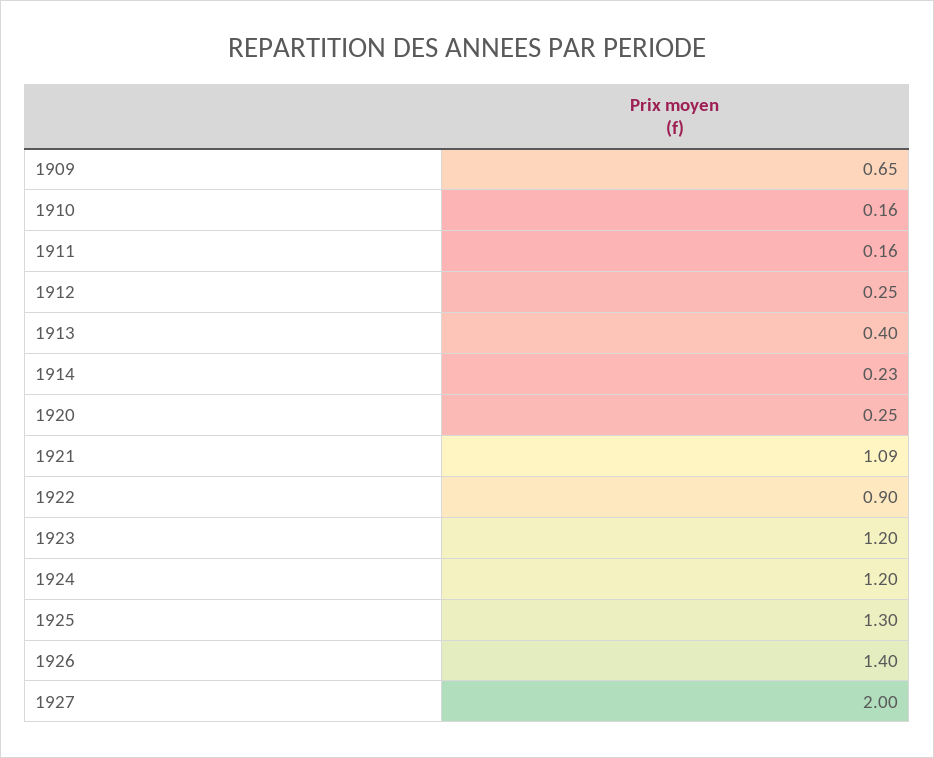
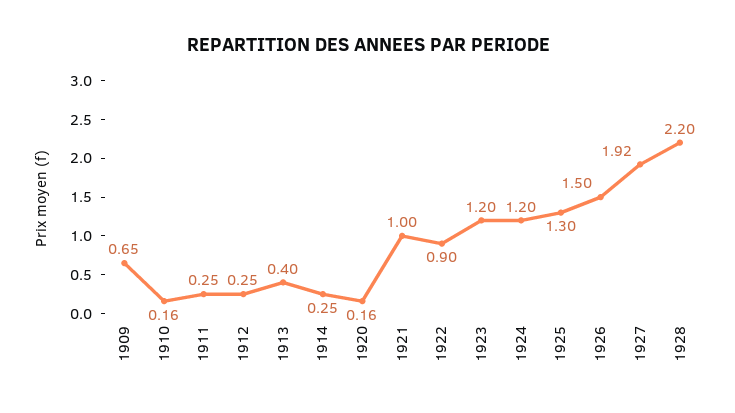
1911: 0.16 -> 0.25
1914: 0.23 -> 0.25
1920: 0.25 -> 0.16
1921: 1.09 -> 1
1926: 1.4 -> 1.5
1927: 2 -> 1.92
1928: none -> 2.2

